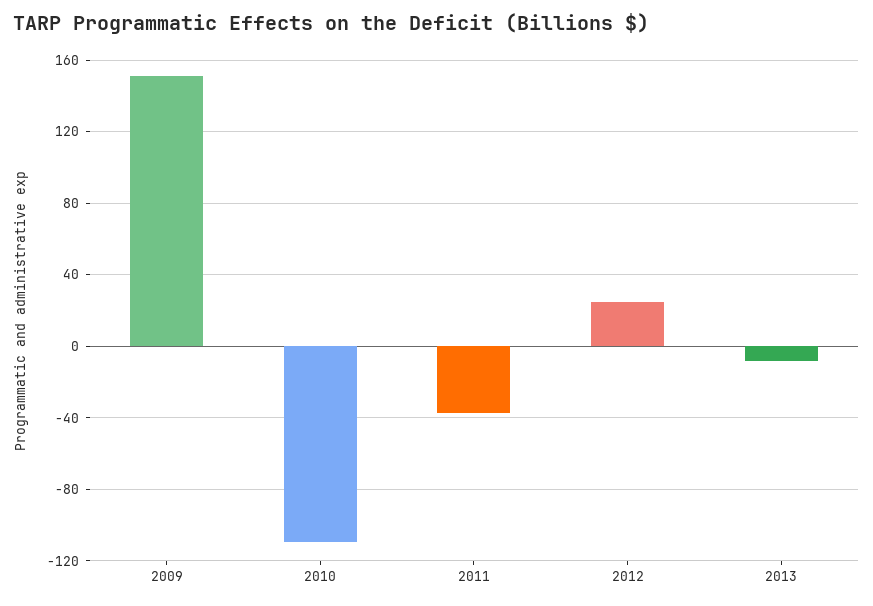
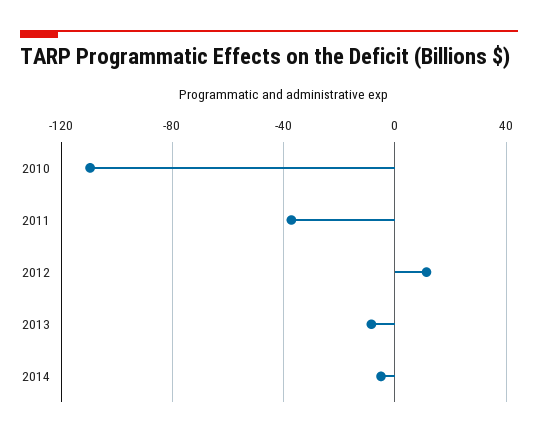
2009: 150 -> none
2012: 25 -> 10
2014: none -> -5

